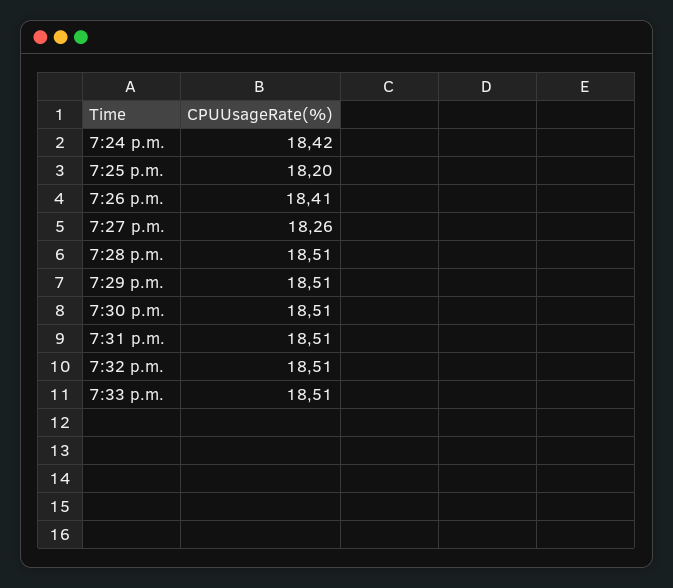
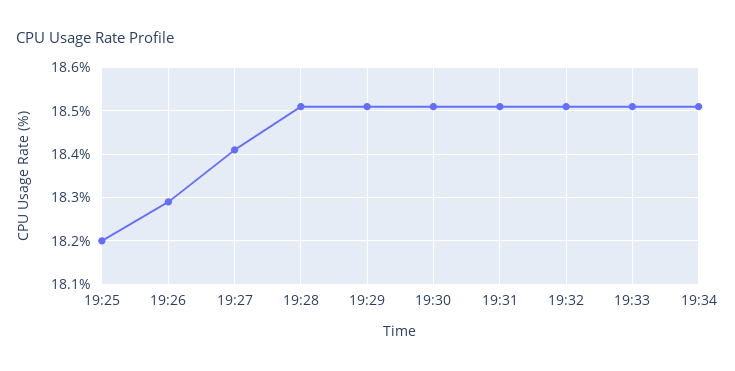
7:24 p.m.: 18.42 -> none
7:26 p.m.: 18.41 -> 18.3
7:27 p.m.: 18.26 -> 18.4
19:34: none -> 18.5

